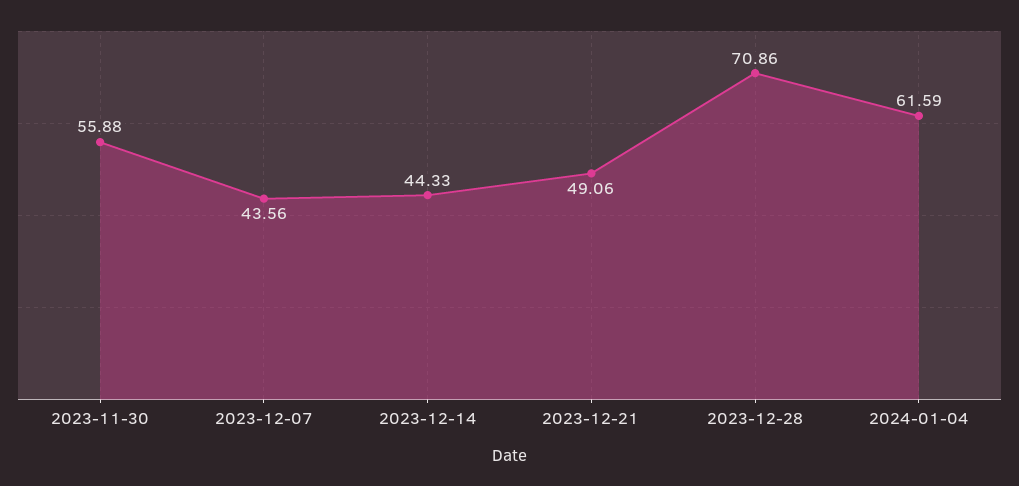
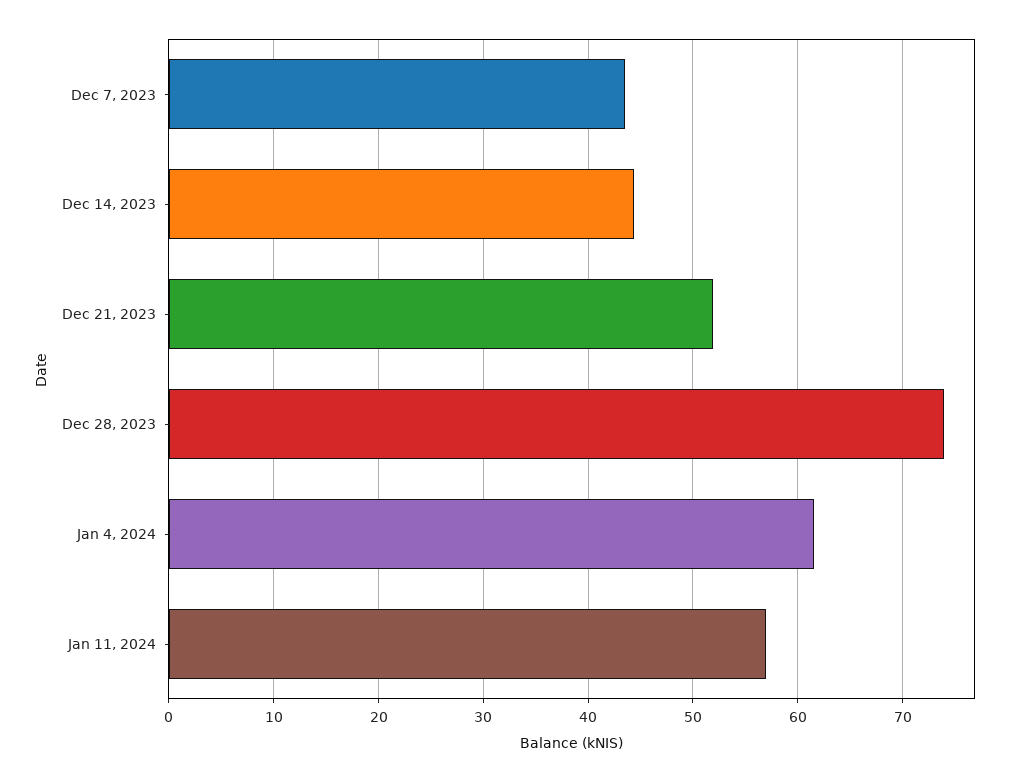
2023-11-30: 55.88 -> none
2023-12-21: 49.06 -> 52
2023-12-28: 70.86 -> 74
Jan 11, 2024: none -> 57

